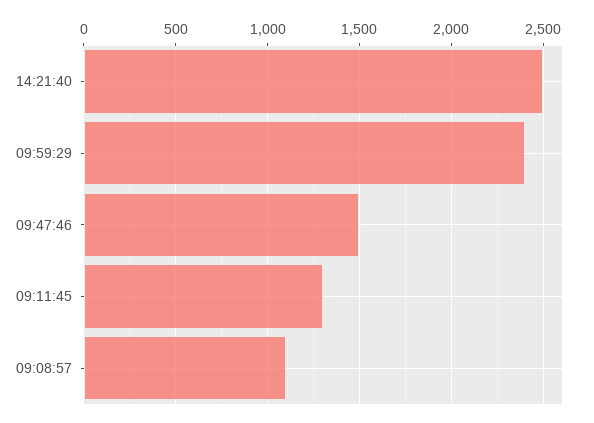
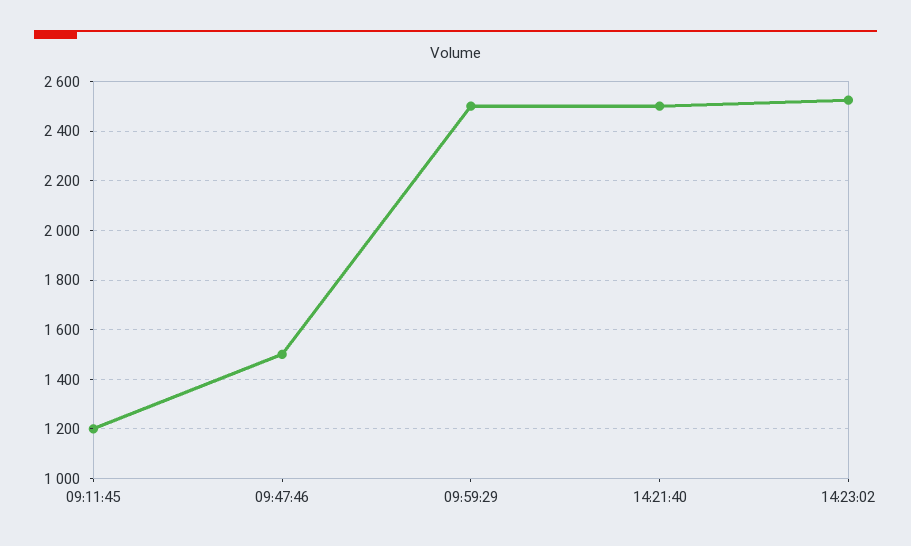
09:59:29: 2400 -> 2500
09:11:45: 1300 -> 1200
09:08:57: 1100 -> none
14:23:02: none -> 2525

